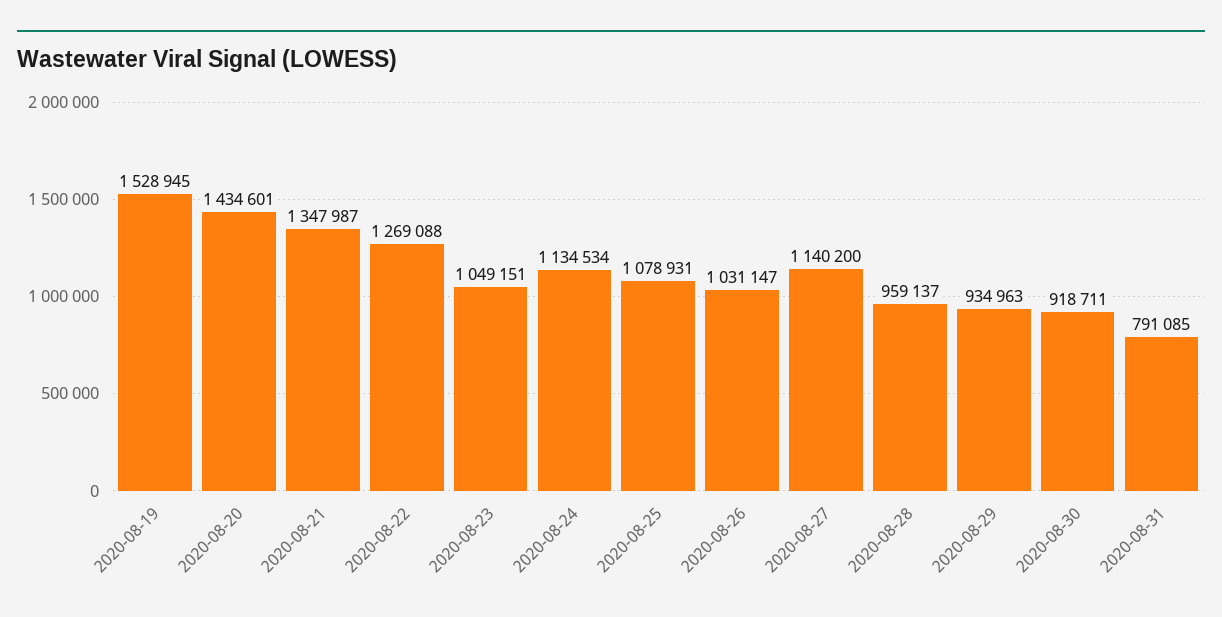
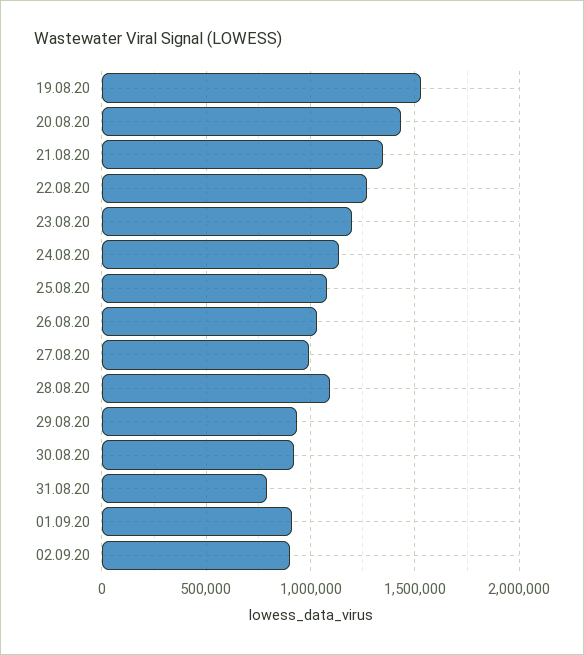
2020-08-23: 1049151 -> 1200000
2020-08-27: 1140200 -> 1000000
2020-08-28: 959137 -> 1100000
01.09.20: none -> 900000
02.09.20: none -> 900000

